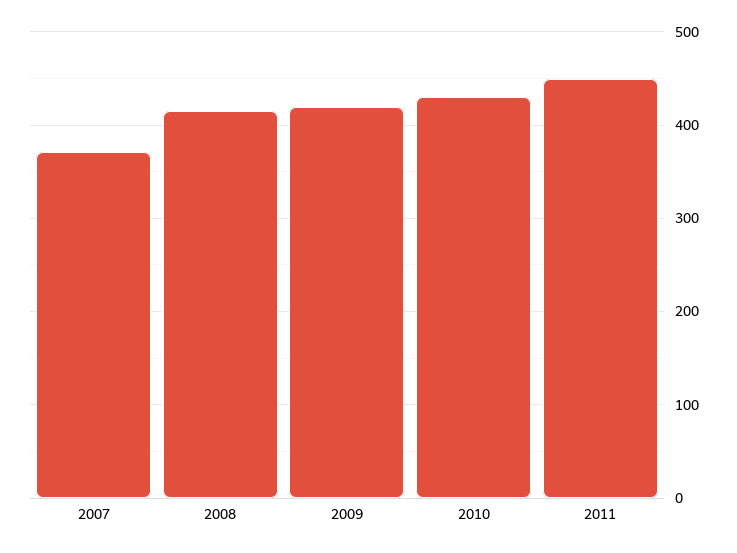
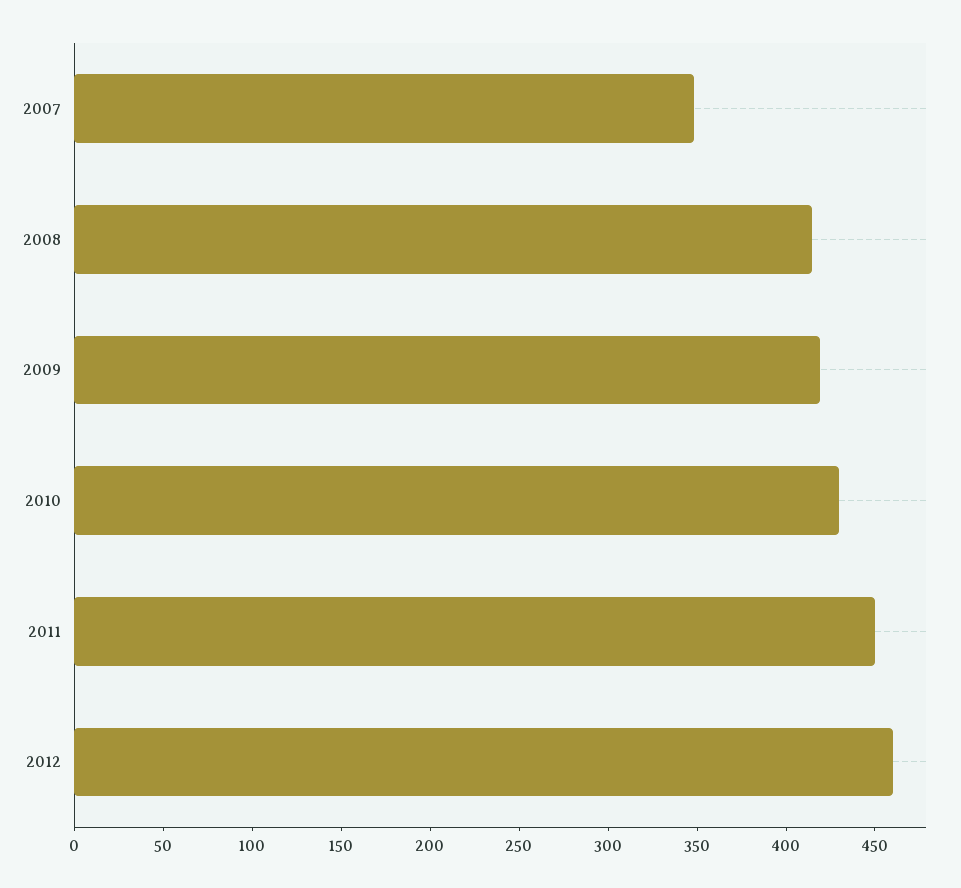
2007: 370 -> 350
2012: none -> 460

